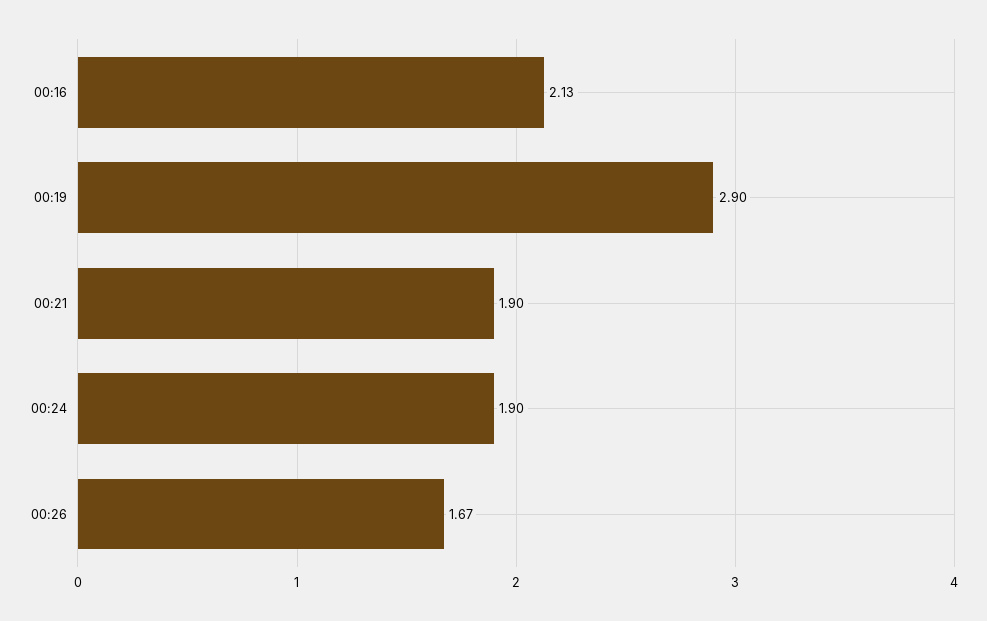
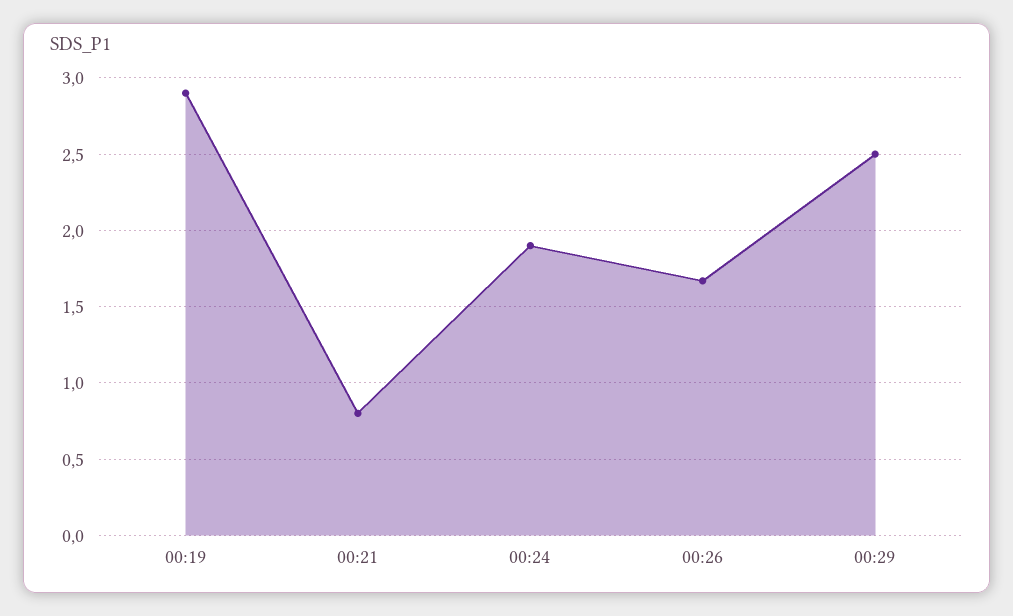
00:16: 2.13 -> none
00:21: 1.9 -> 0.8
00:29: none -> 2.5

